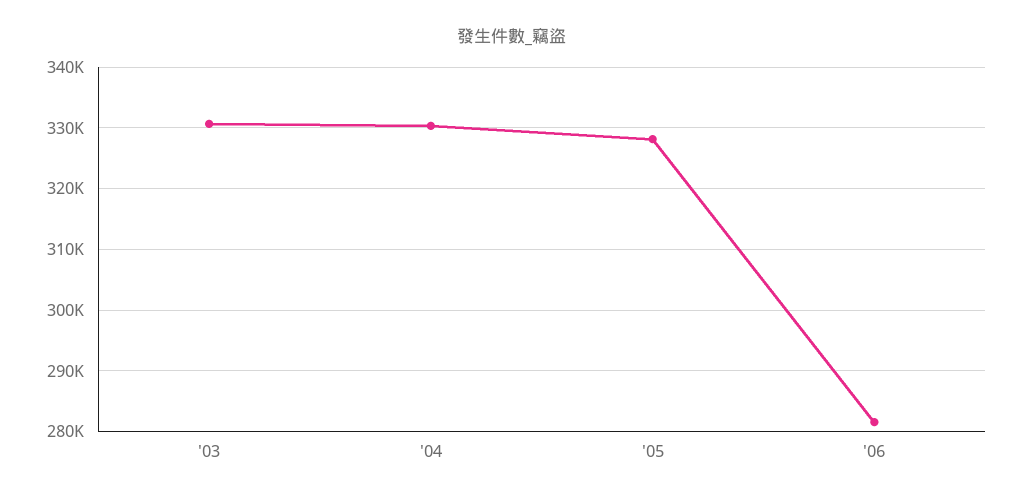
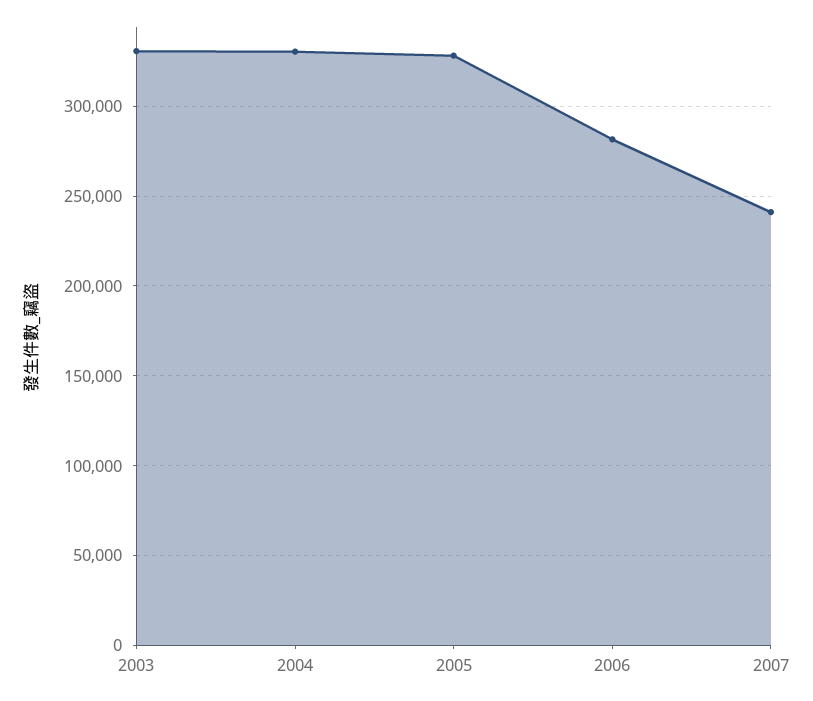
2007: none -> 240000

